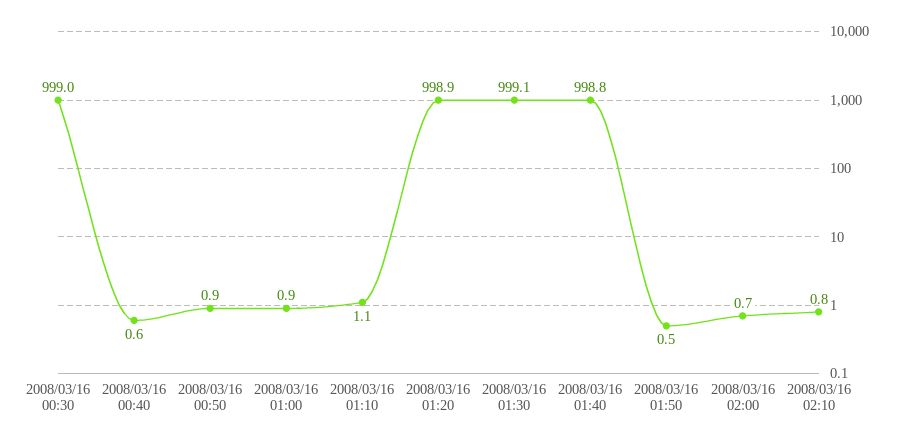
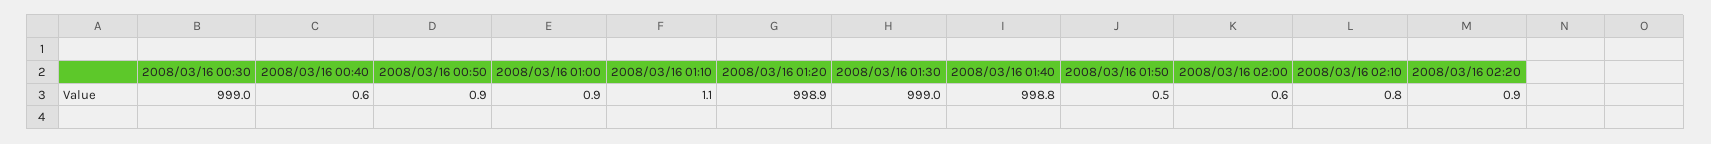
2008/03/16 01:30: 999.1 -> 999
2008/03/16 02:00: 0.7 -> 0.6
2008/03/16 02:20: none -> 0.9

